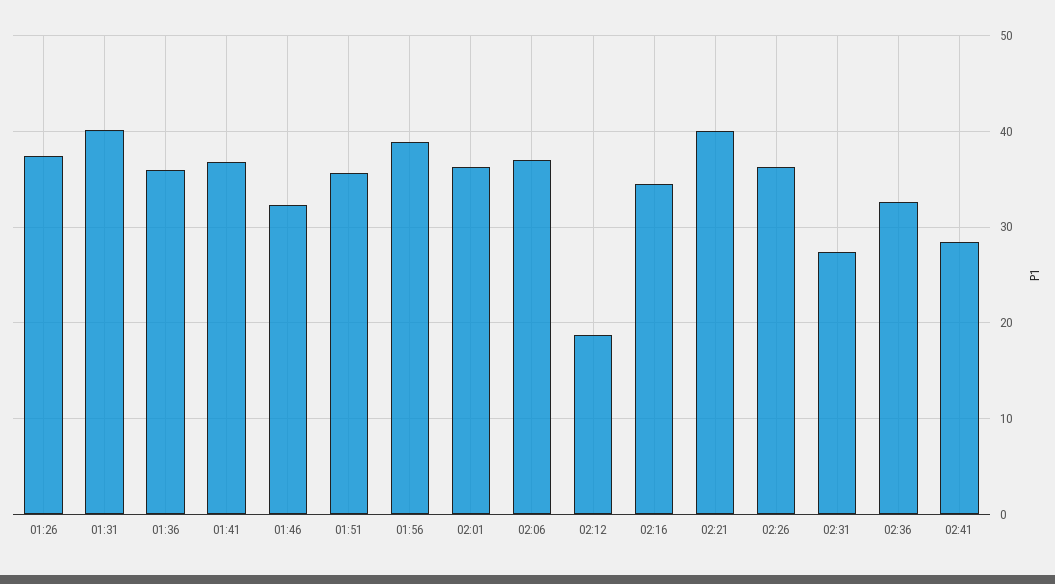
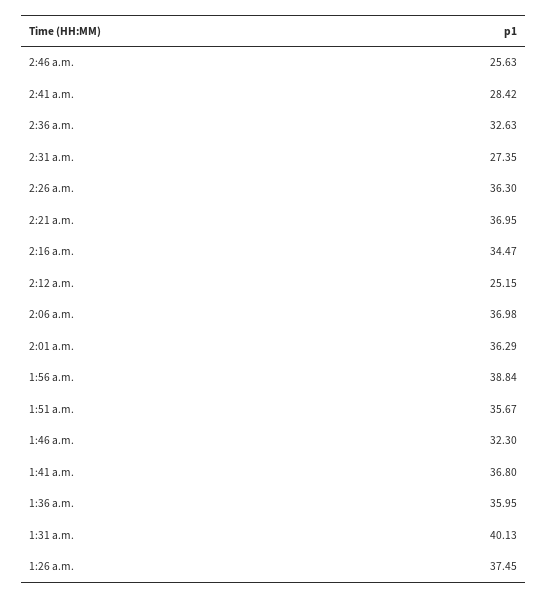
02:12: 19 -> 25.15
02:21: 40 -> 36.95
2:46 a.m.: none -> 25.63

